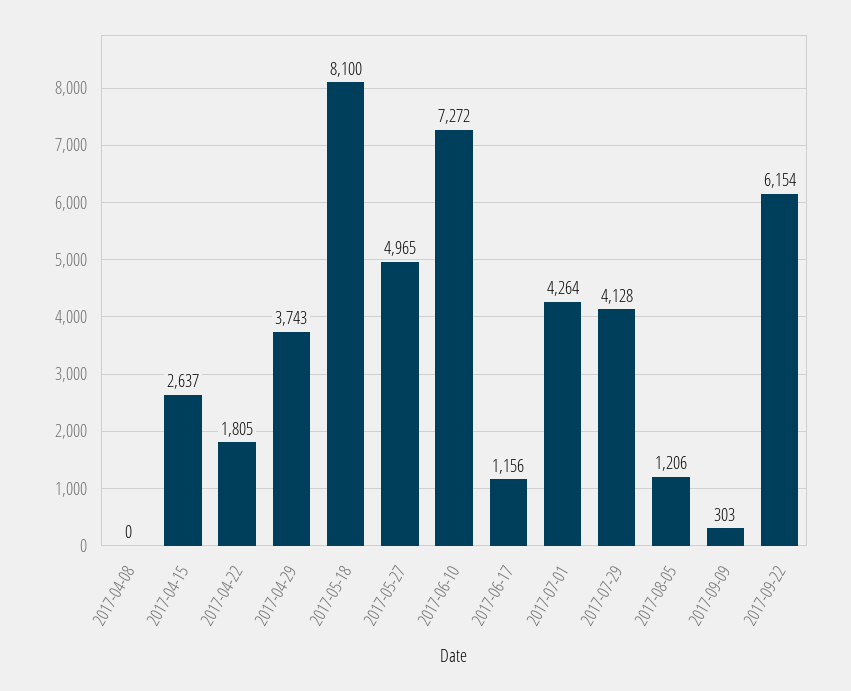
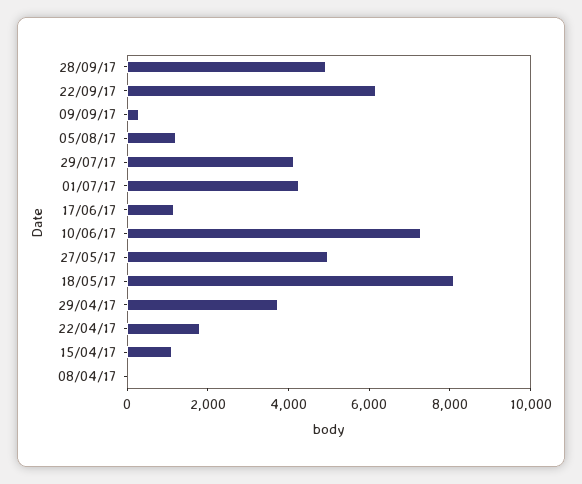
2017-04-15: 2637 -> 1000
28/09/17: none -> 5000

